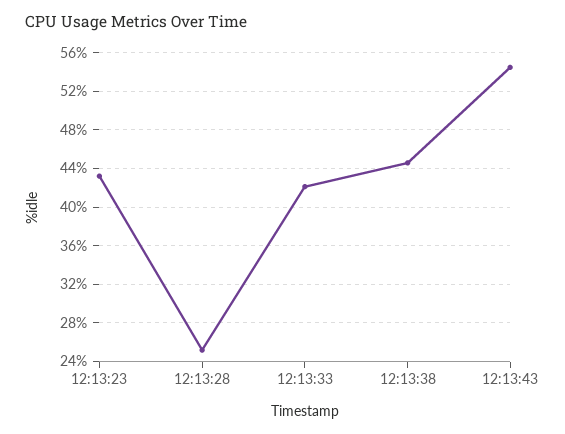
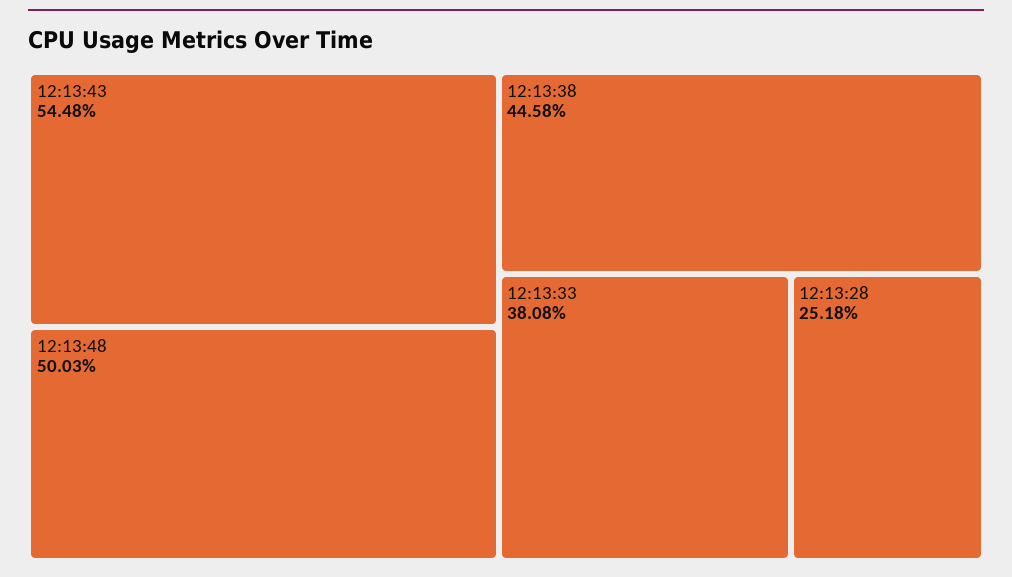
12:13:23: 43 -> none
12:13:33: 42 -> 38.08
12:13:48: none -> 50.03

